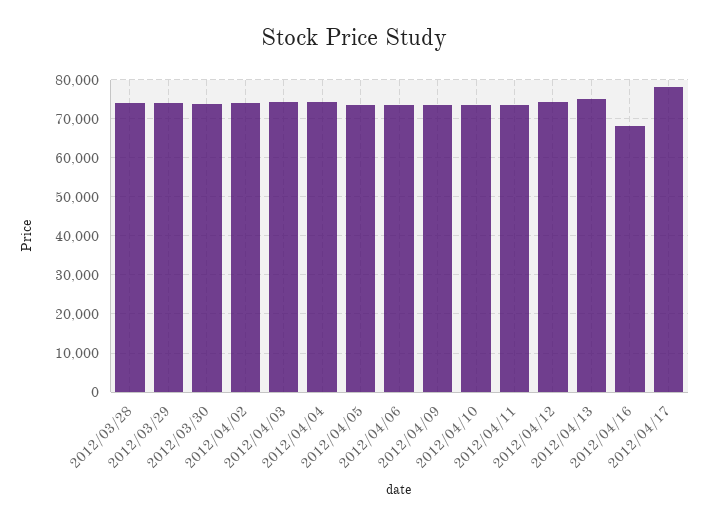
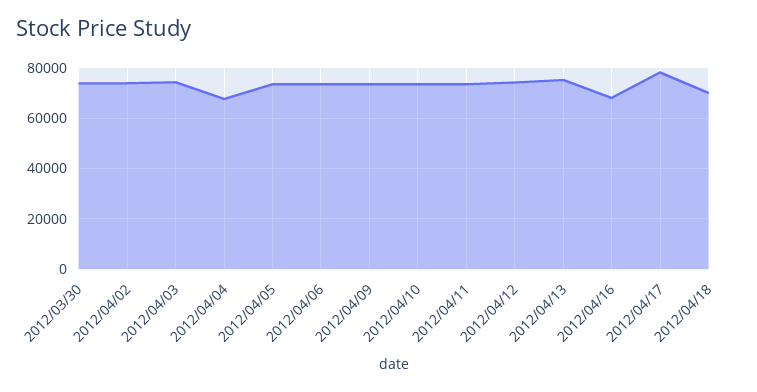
2012/03/28: 74000 -> none
2012/03/29: 74000 -> none
2012/04/04: 74000 -> 67500
2012/04/18: none -> 70000

